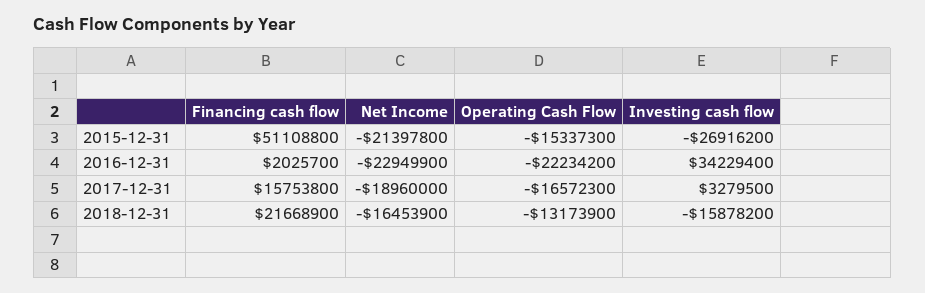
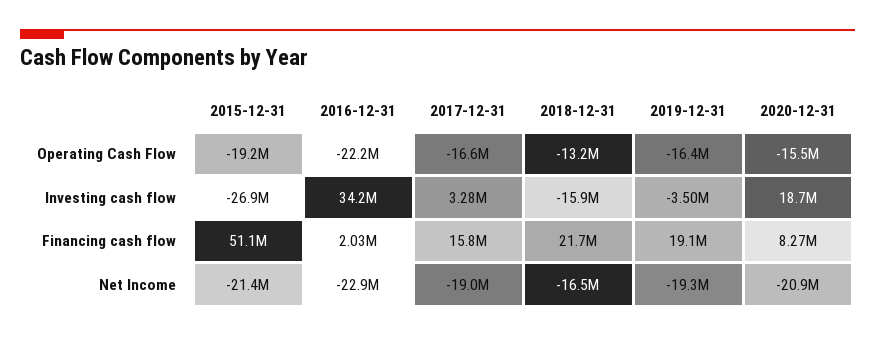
Operating Cash Flow, 2015-12-31: -15337300 -> -19200000
Operating Cash Flow, 2019-12-31: none -> -16400000
Operating Cash Flow, 2020-12-31: none -> -15500000
Investing cash flow, 2019-12-31: none -> -3500000
Investing cash flow, 2020-12-31: none -> 18700000
Financing cash flow, 2019-12-31: none -> 19100000
Financing cash flow, 2020-12-31: none -> 8270000
Net Income, 2019-12-31: none -> -19300000
Net Income, 2020-12-31: none -> -20900000

